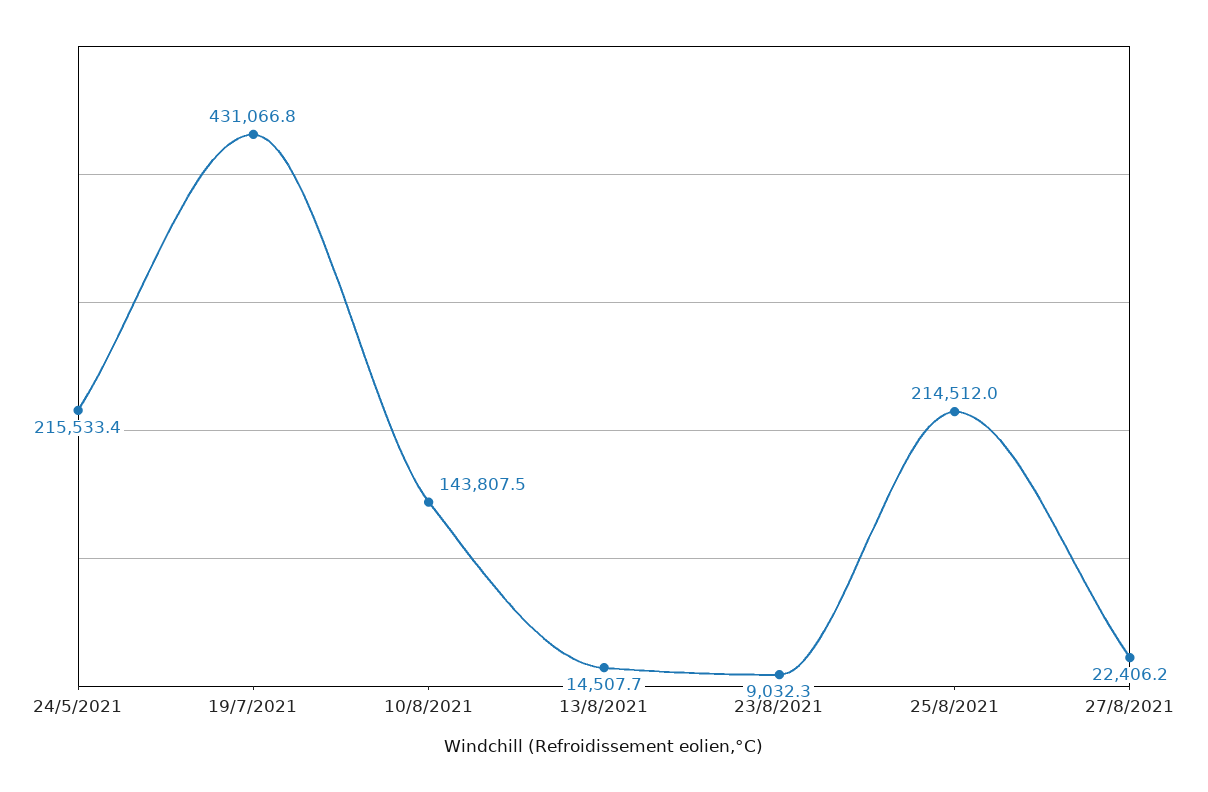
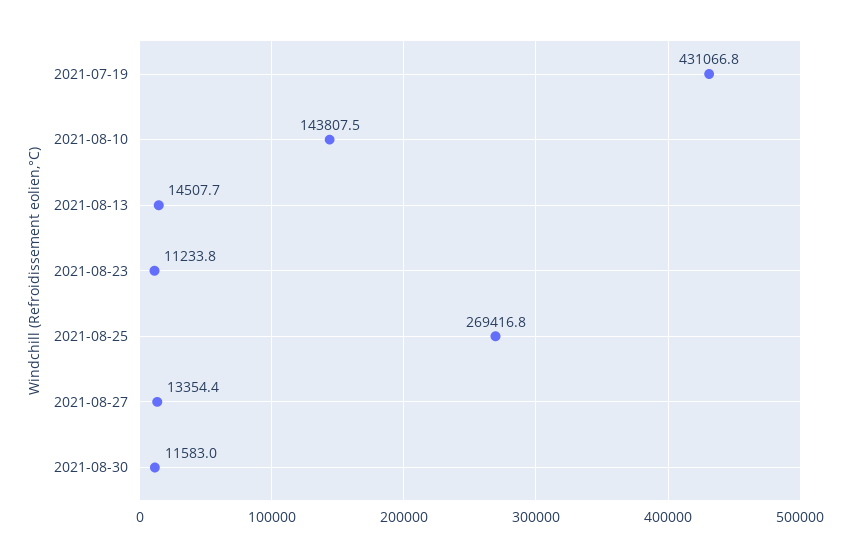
24/5/2021: 215533.4 -> none
23/8/2021: 9032.3 -> 11233.8
25/8/2021: 214512 -> 269416.8
27/8/2021: 22406.2 -> 13354.4
2021-08-30: none -> 11583

